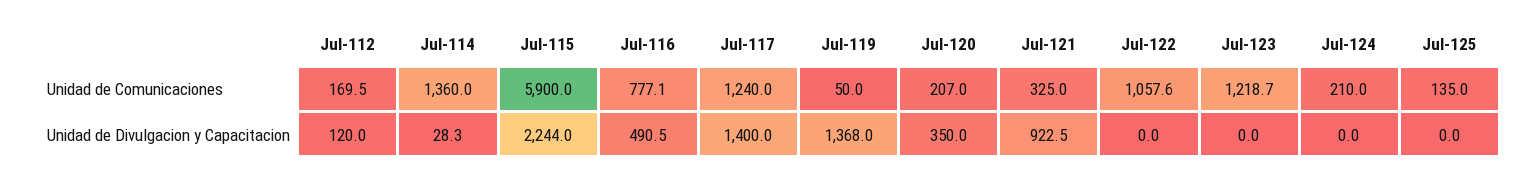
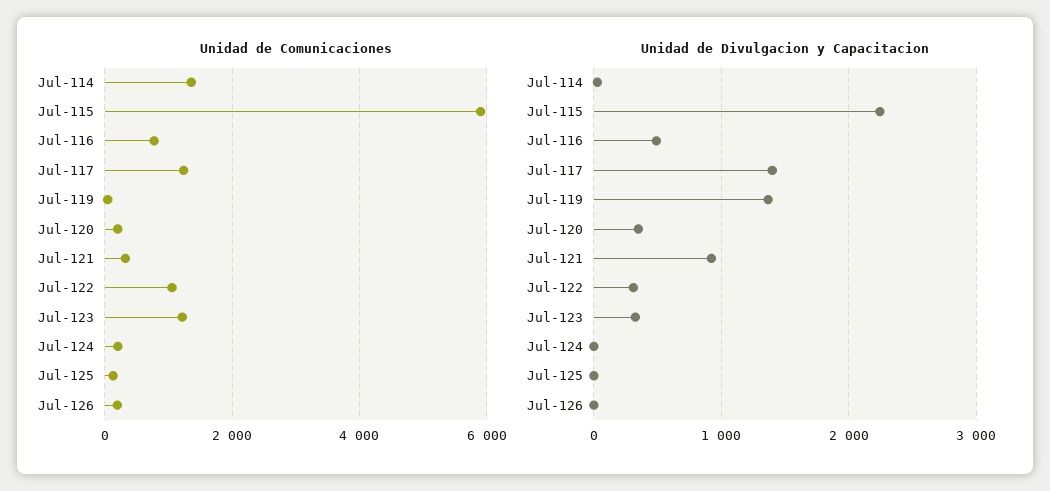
Unidad de Comunicaciones, Jul-112: 169.5 -> none
Unidad de Divulgacion y Capacitacion, Jul-112: 120 -> none
Unidad de Divulgacion y Capacitacion, Jul-122: 0 -> 300
Unidad de Divulgacion y Capacitacion, Jul-123: 0 -> 300
Unidad de Comunicaciones, Jul-126: none -> 200
Unidad de Divulgacion y Capacitacion, Jul-126: none -> 0

